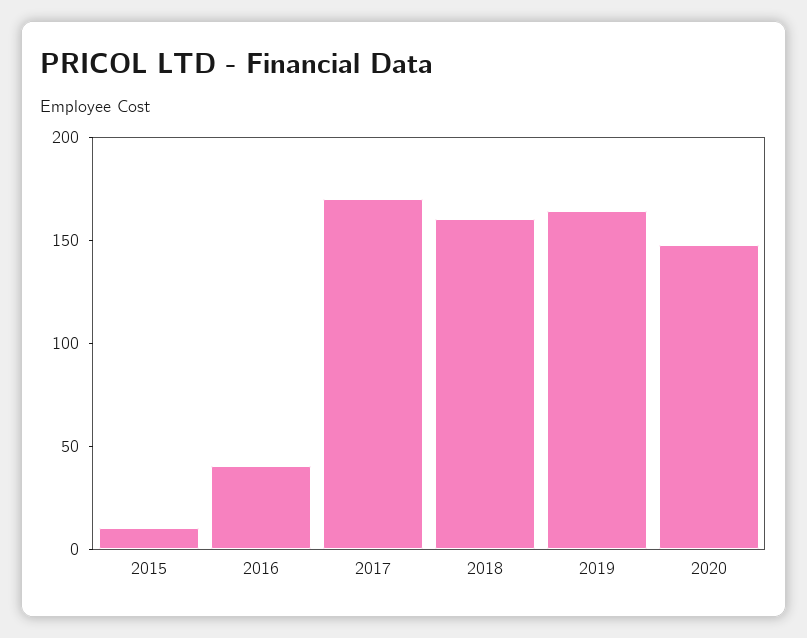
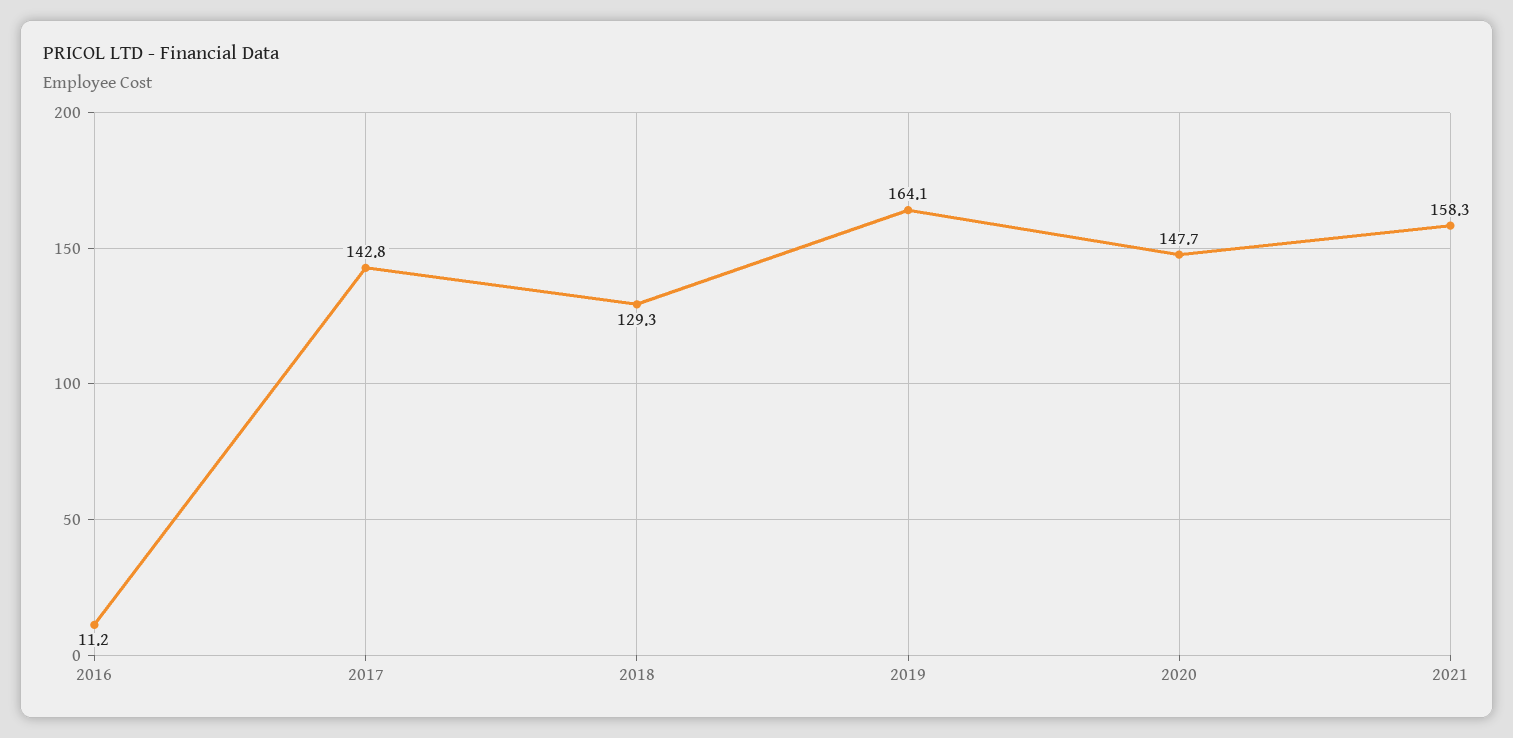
2015: 10 -> none
2016: 40 -> 11.2
2017: 170 -> 142.8
2018: 160 -> 129.3
2021: none -> 158.3

